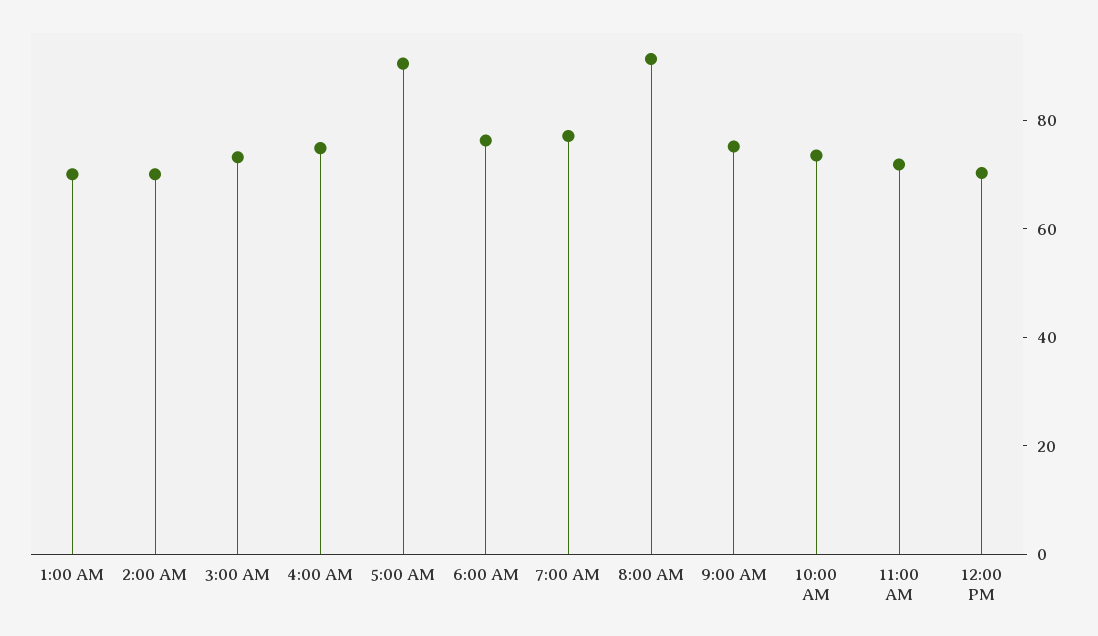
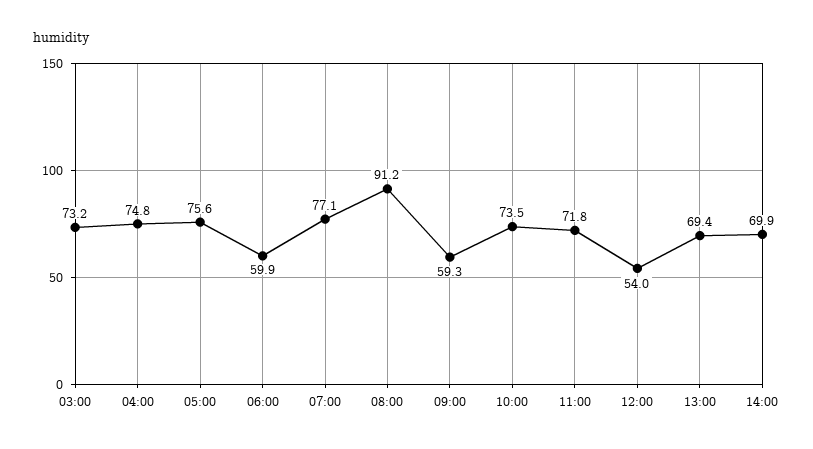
1:00 AM: 70 -> none
2:00 AM: 70 -> none
5:00 AM: 90 -> 75.6
6:00 AM: 75 -> 59.9
9:00 AM: 75 -> 59.3
12:00 PM: 70 -> 54
13:00: none -> 69.4
14:00: none -> 69.9

